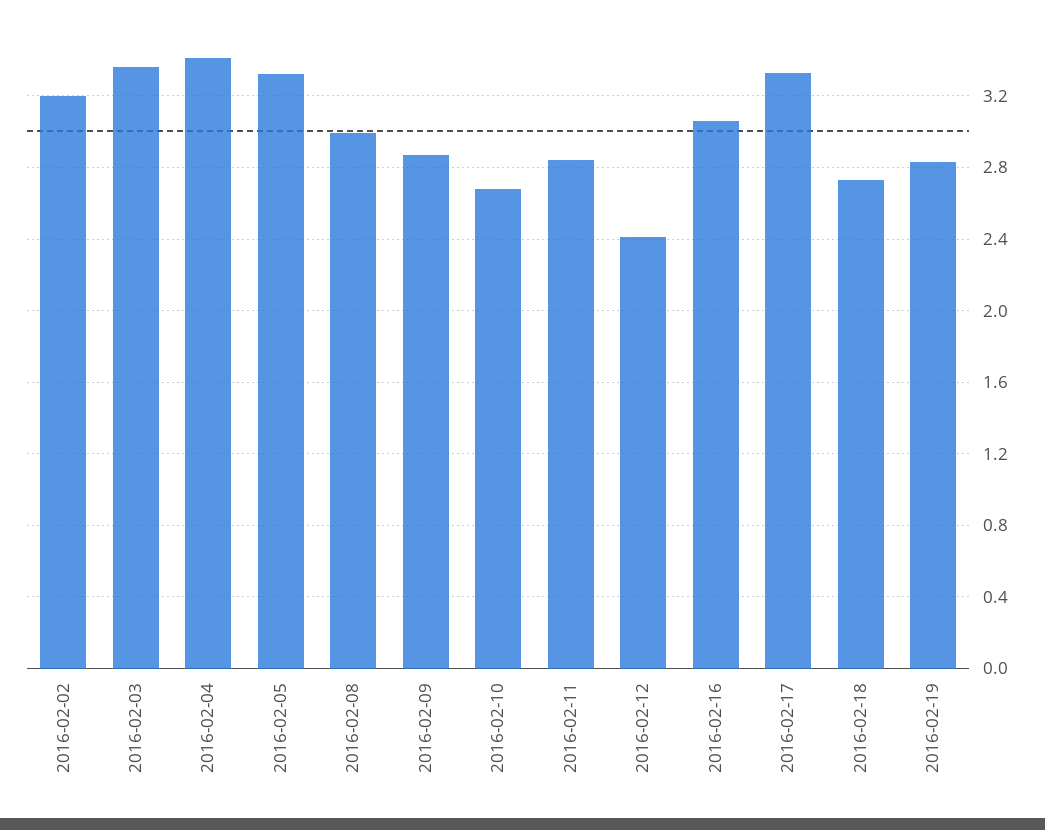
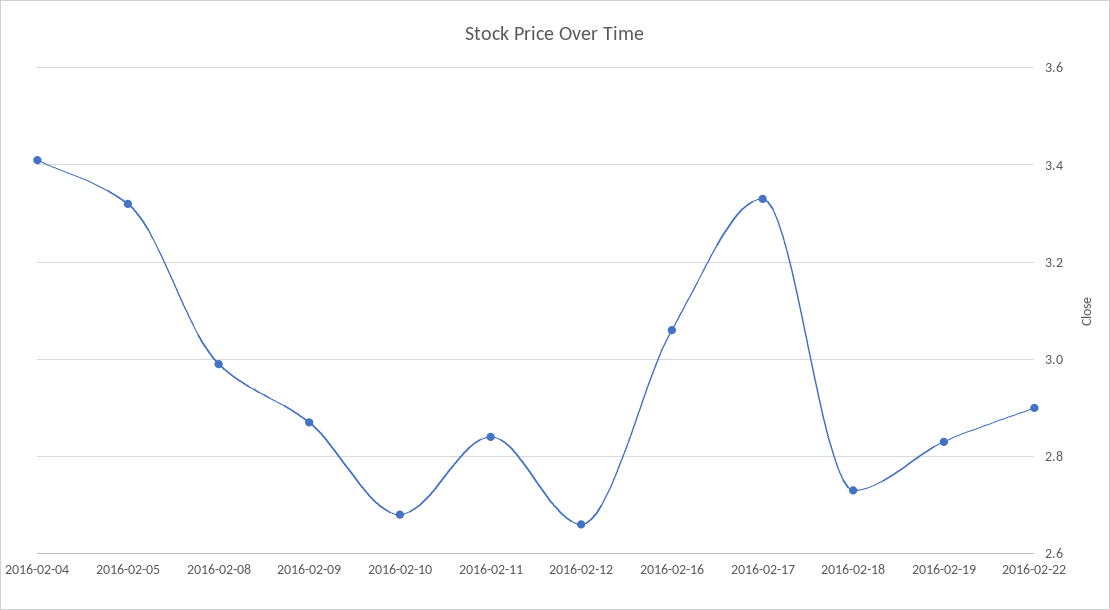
2016-02-02: 3.2 -> none
2016-02-03: 3.35 -> none
2016-02-12: 2.4 -> 2.65
2016-02-22: none -> 2.9

